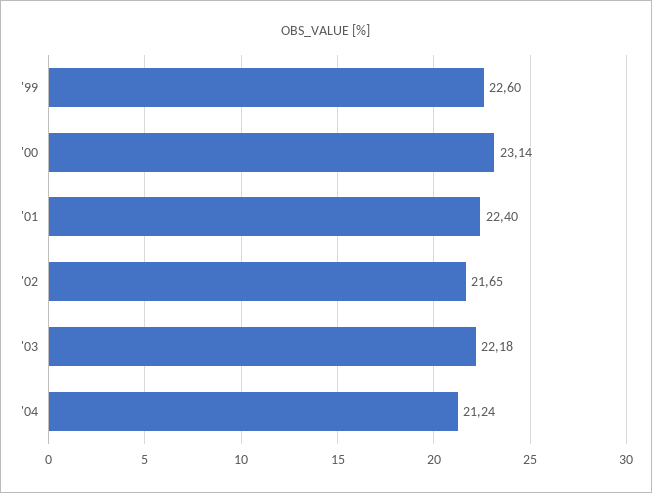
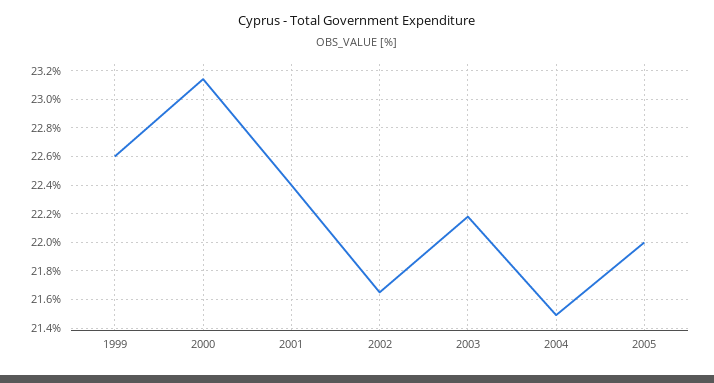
'04: 21.24 -> 21.5
2005: none -> 22

